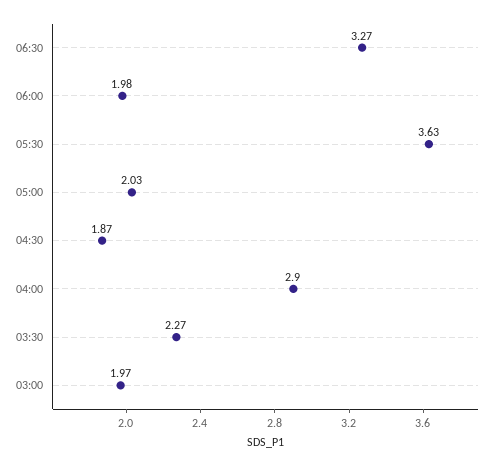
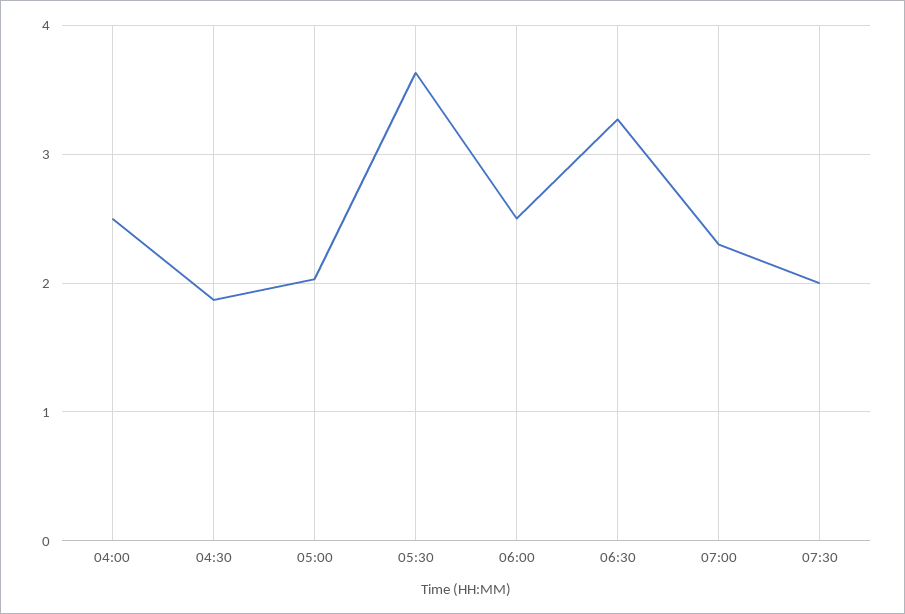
06:00: 1.98 -> 2.5
04:00: 2.9 -> 2.5
03:30: 2.27 -> none
03:00: 1.97 -> none
07:00: none -> 2.3
07:30: none -> 2

